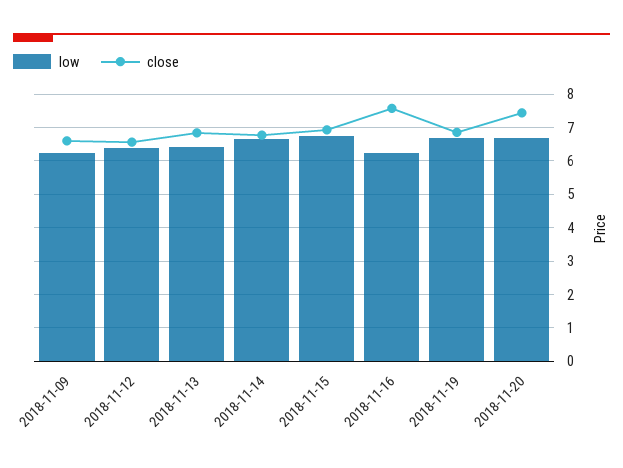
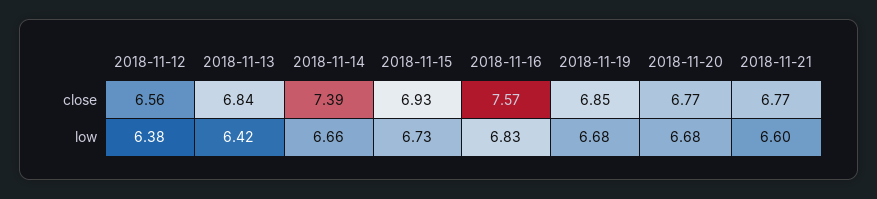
low, 2018-11-09: 6.2 -> none
close, 2018-11-09: 6.6 -> none
close, 2018-11-14: 6.8 -> 7.39
low, 2018-11-16: 6.2 -> 6.83
close, 2018-11-20: 7.4 -> 6.77
close, 2018-11-21: none -> 6.77
low, 2018-11-21: none -> 6.6

